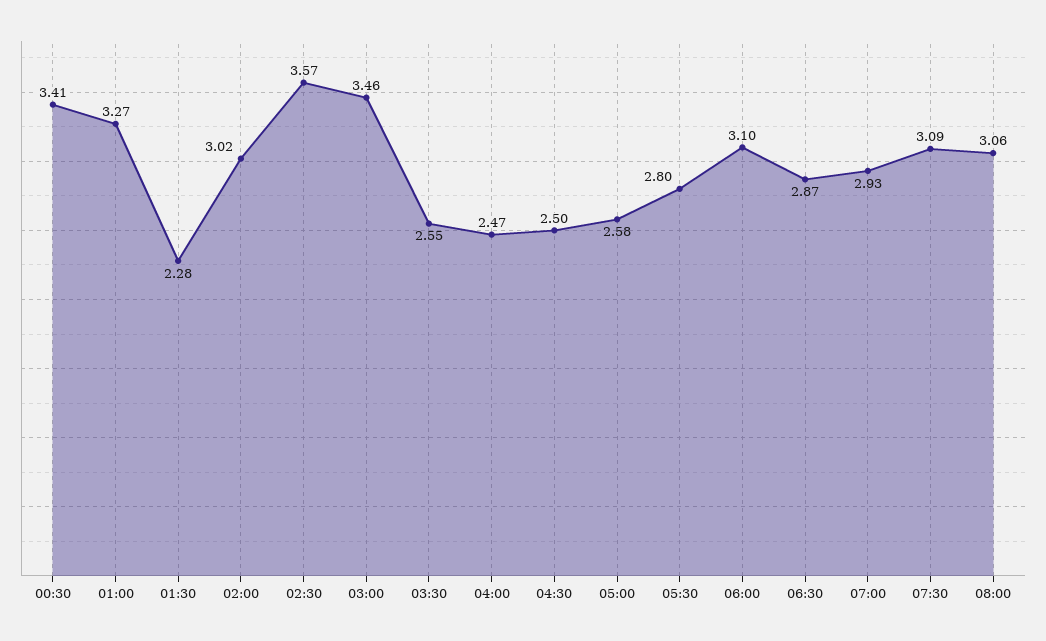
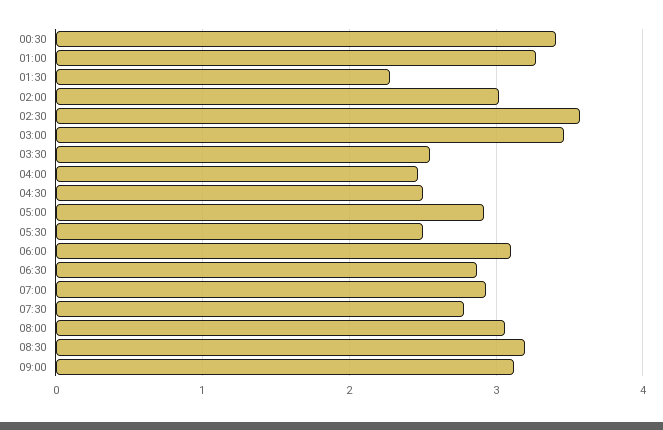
05:00: 2.58 -> 2.9
05:30: 2.8 -> 2.5
07:30: 3.09 -> 2.8
08:30: none -> 3.2
09:00: none -> 3.1

